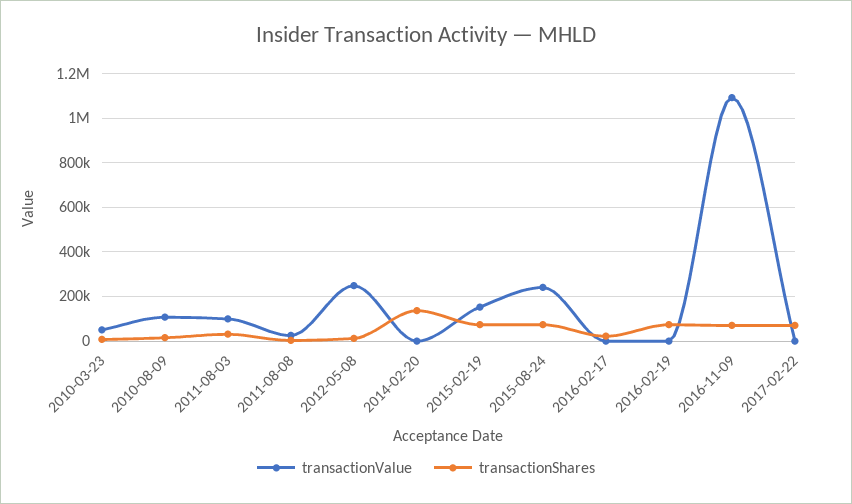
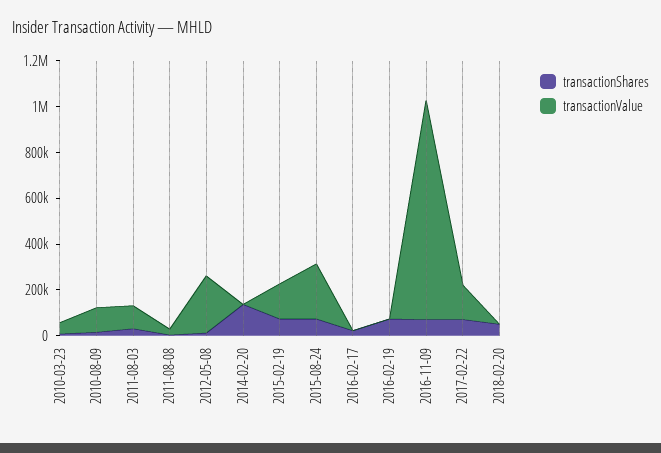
transactionValue, 2016-11-09: 1100000 -> 950000
transactionValue, 2017-02-22: 0 -> 150000
transactionShares, 2018-02-20: none -> 50000
transactionValue, 2018-02-20: none -> 0

